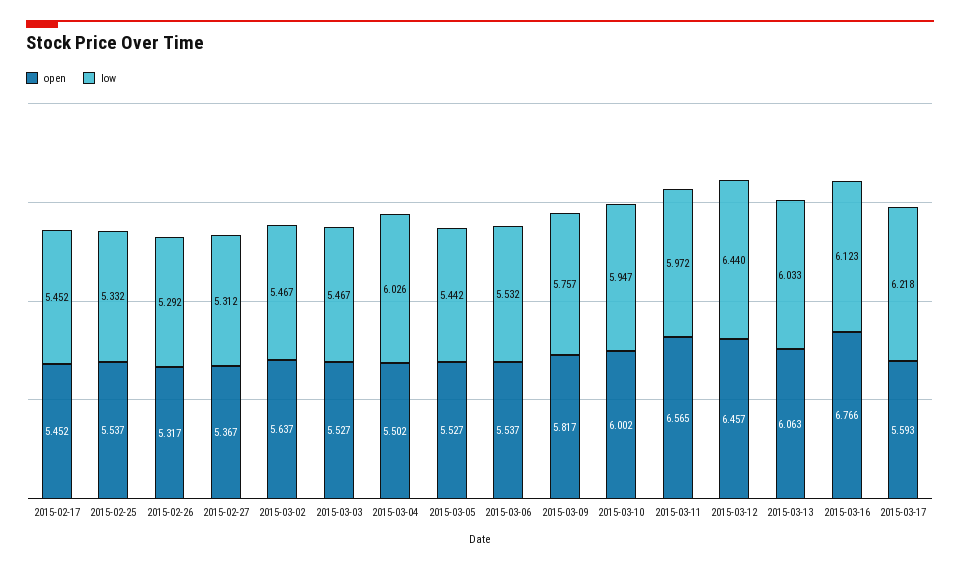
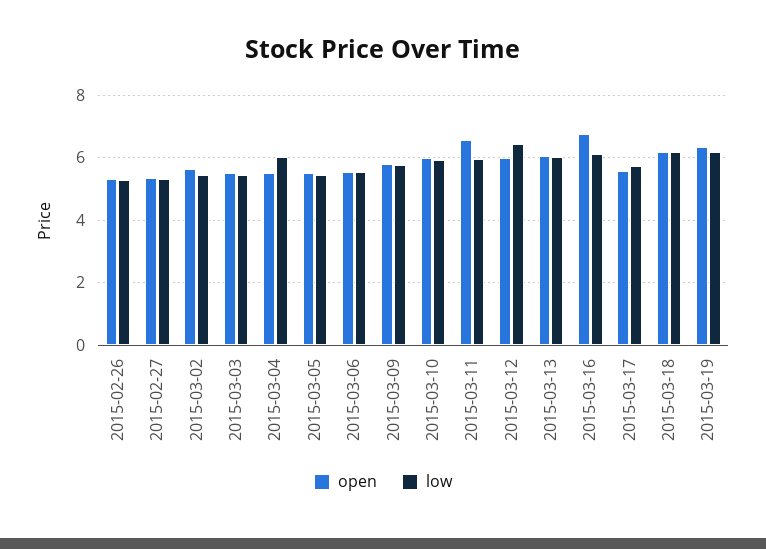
open, 2015-02-17: 5.452 -> none
low, 2015-02-17: 5.452 -> none
open, 2015-02-25: 5.537 -> none
low, 2015-02-25: 5.332 -> none
open, 2015-03-12: 6.457 -> 6
low, 2015-03-17: 6.218 -> 5.8
open, 2015-03-18: none -> 6.2
low, 2015-03-18: none -> 6.2
open, 2015-03-19: none -> 6.4
low, 2015-03-19: none -> 6.2

